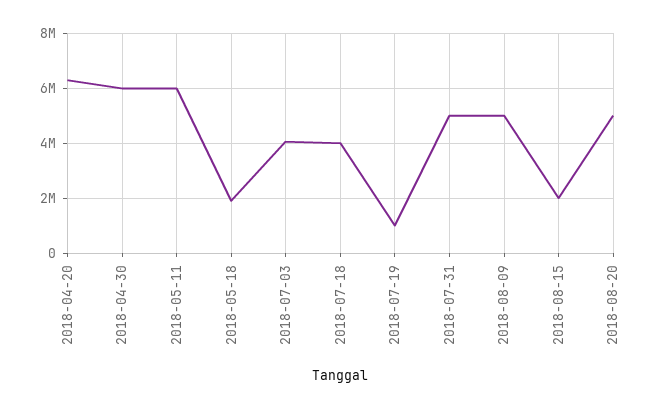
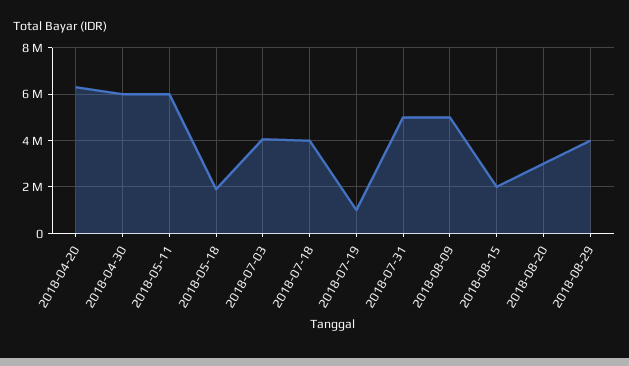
2018-08-20: 5000000 -> 3000000
2018-08-29: none -> 4000000

